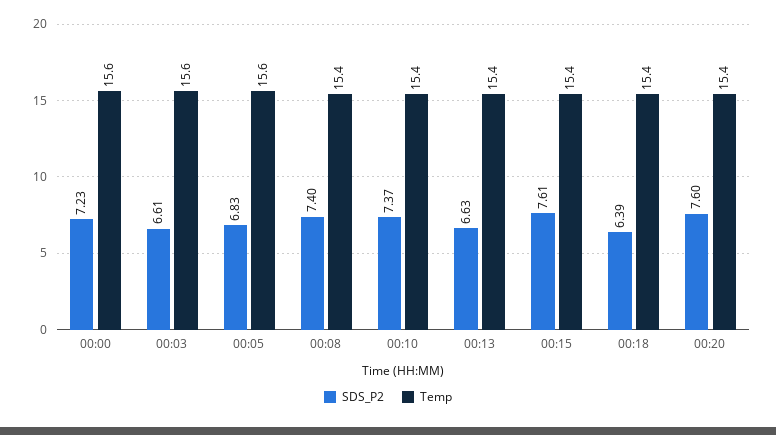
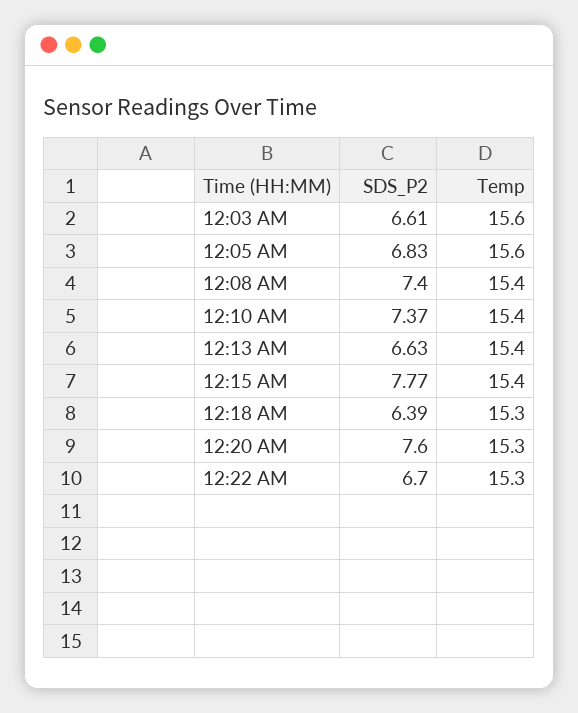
SDS_P2, 00:00: 7.23 -> none
Temp, 00:00: 15.6 -> none
SDS_P2, 00:15: 7.61 -> 7.77
Temp, 00:18: 15.4 -> 15.3
Temp, 00:20: 15.4 -> 15.3
SDS_P2, 12:22 AM: none -> 6.7
Temp, 12:22 AM: none -> 15.3

